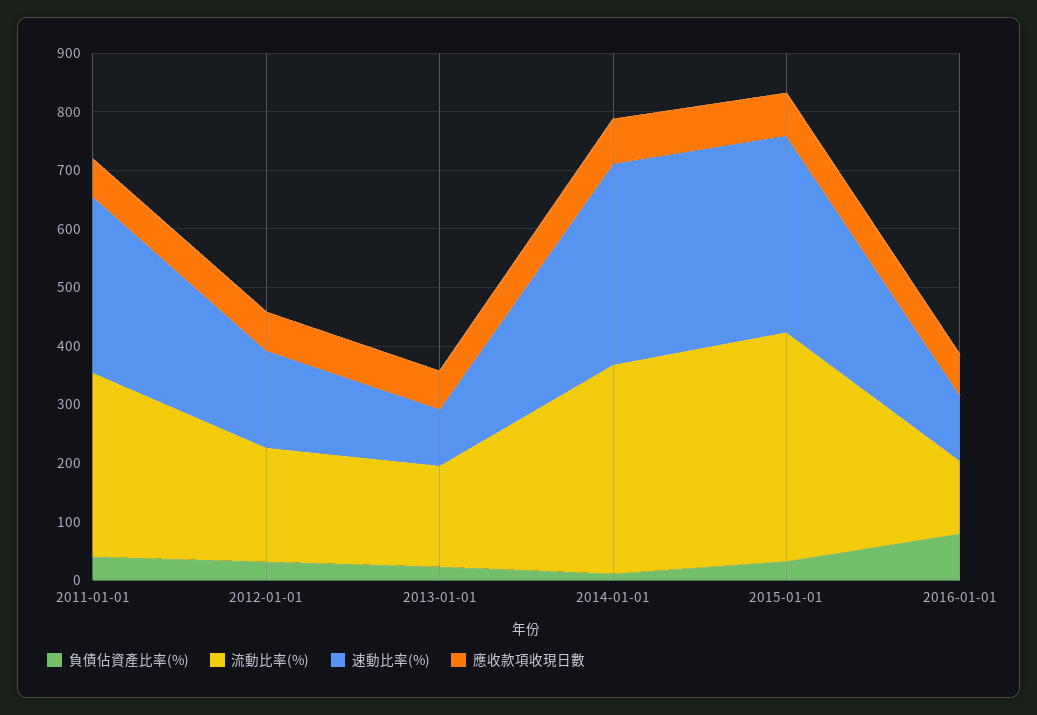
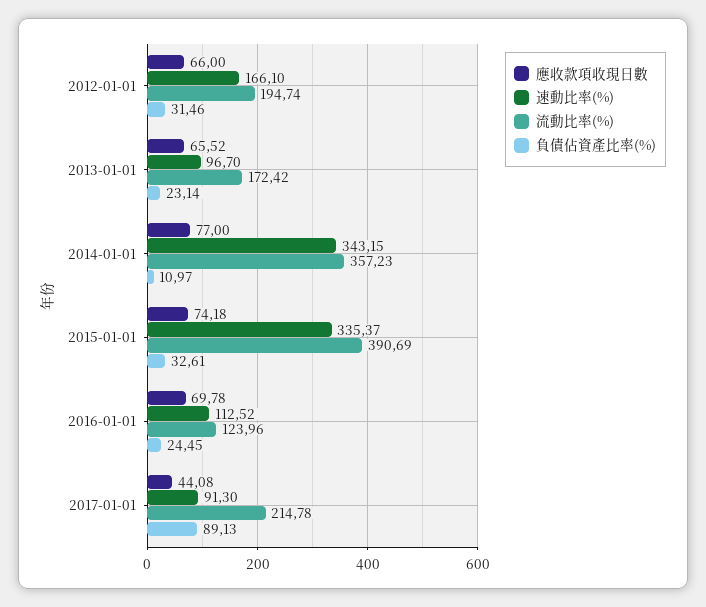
負債佔資產比率(%), 2011-01-01: 40 -> none
流動比率(%), 2011-01-01: 320 -> none
速動比率(%), 2011-01-01: 300 -> none
應收款項收現日數, 2011-01-01: 60 -> none
負債佔資產比率(%), 2016-01-01: 80 -> 24.45
應收款項收現日數, 2017-01-01: none -> 44.08
速動比率(%), 2017-01-01: none -> 91.3
流動比率(%), 2017-01-01: none -> 214.78
負債佔資產比率(%), 2017-01-01: none -> 89.13

